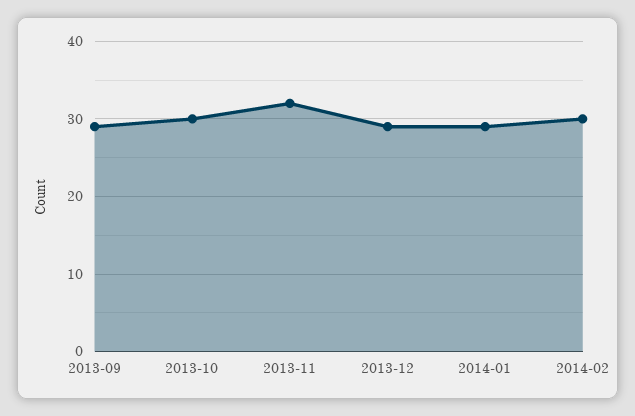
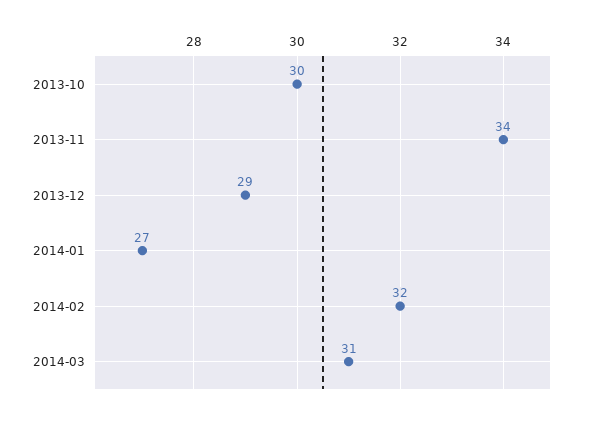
2013-09: 29 -> none
2013-11: 32 -> 34
2014-01: 29 -> 27
2014-02: 30 -> 32
2014-03: none -> 31

